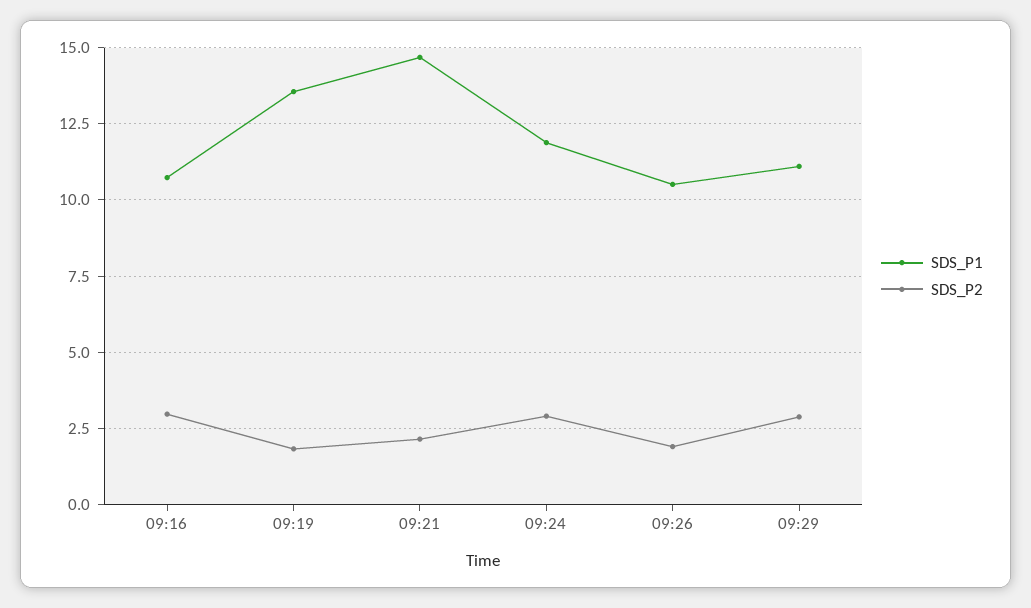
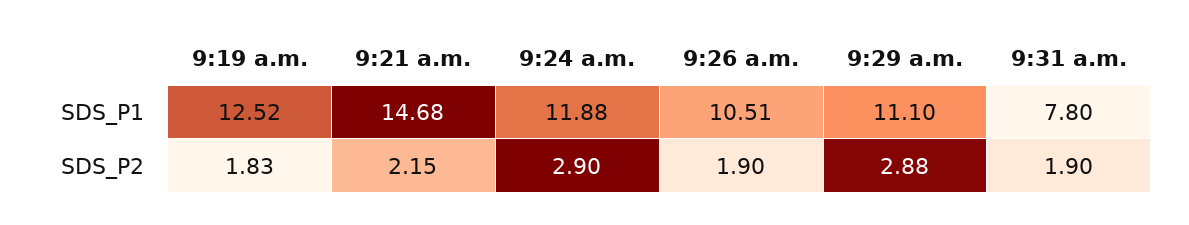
SDS_P1, 09:16: 10.75 -> none
SDS_P2, 09:16: 3 -> none
SDS_P1, 09:19: 13.5 -> 12.52
SDS_P1, 9:31 a.m.: none -> 7.8
SDS_P2, 9:31 a.m.: none -> 1.9

